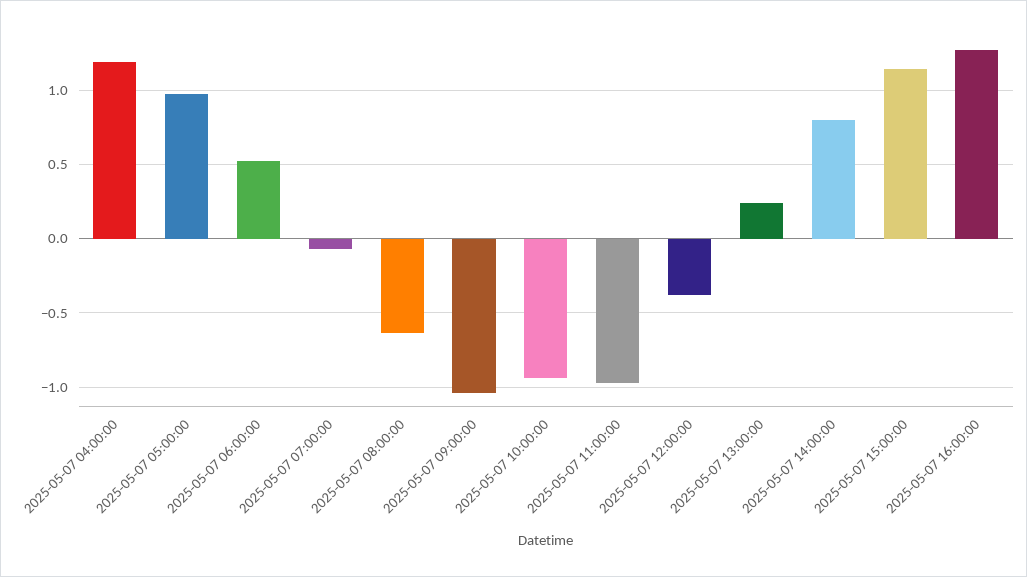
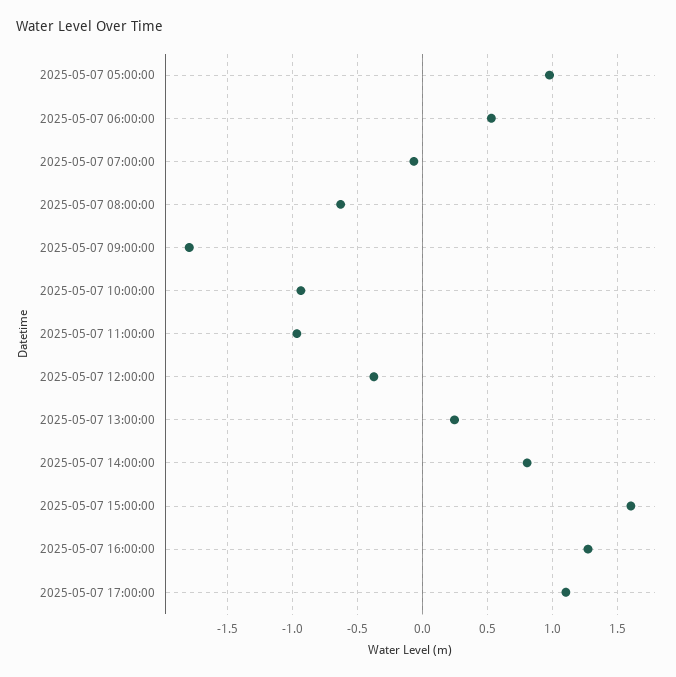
2025-05-07 04:00:00: 1.2 -> none
2025-05-07 09:00:00: -1.05 -> -1.8
2025-05-07 15:00:00: 1.15 -> 1.6
2025-05-07 17:00:00: none -> 1.1

